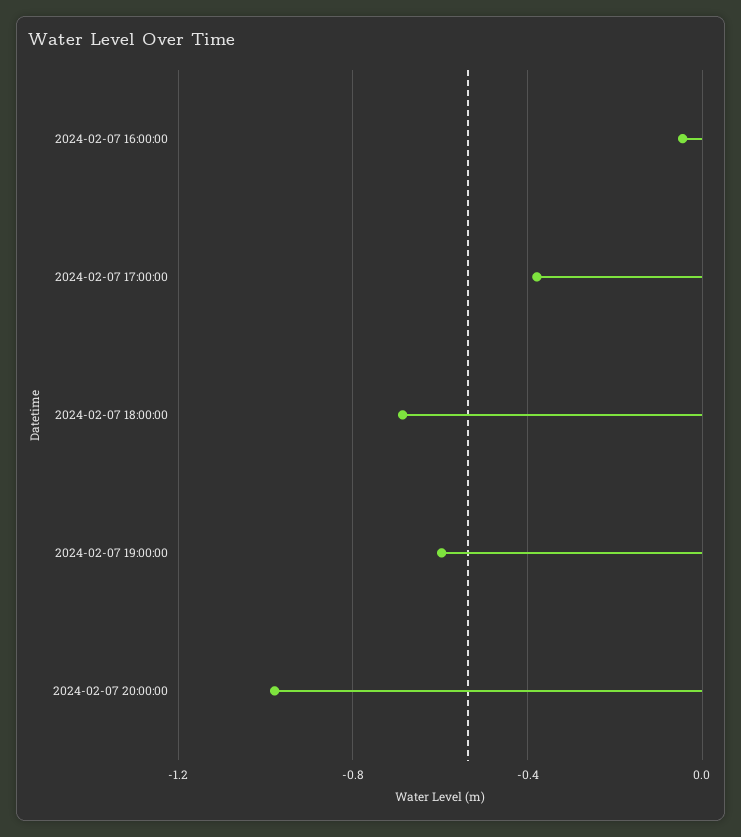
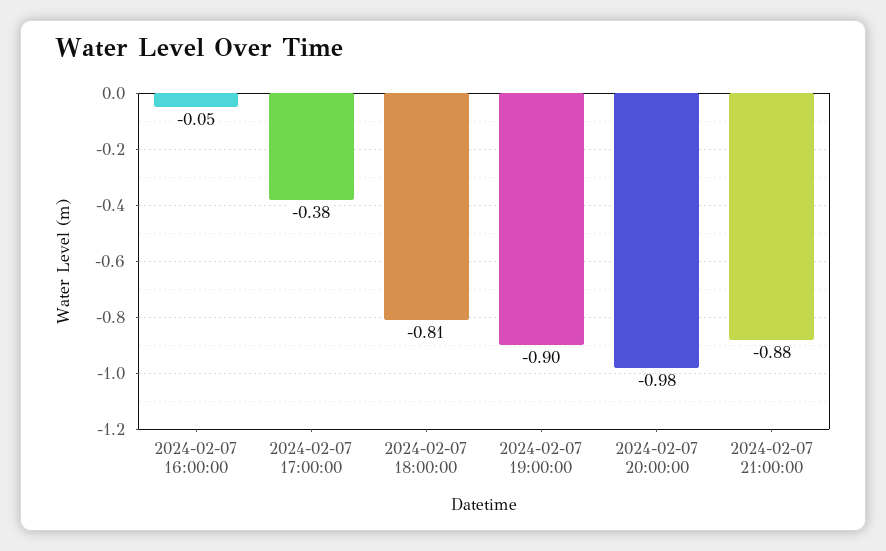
2024-02-07 18:00:00: -0.7 -> -0.81
2024-02-07 19:00:00: -0.6 -> -0.9
2024-02-07 21:00:00: none -> -0.88

